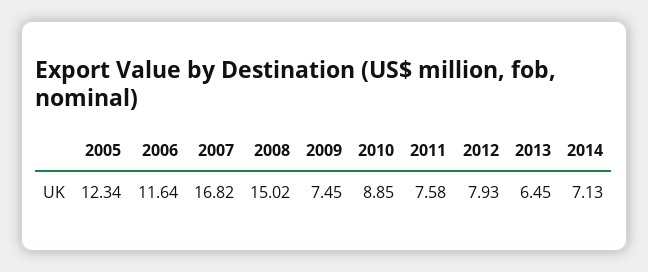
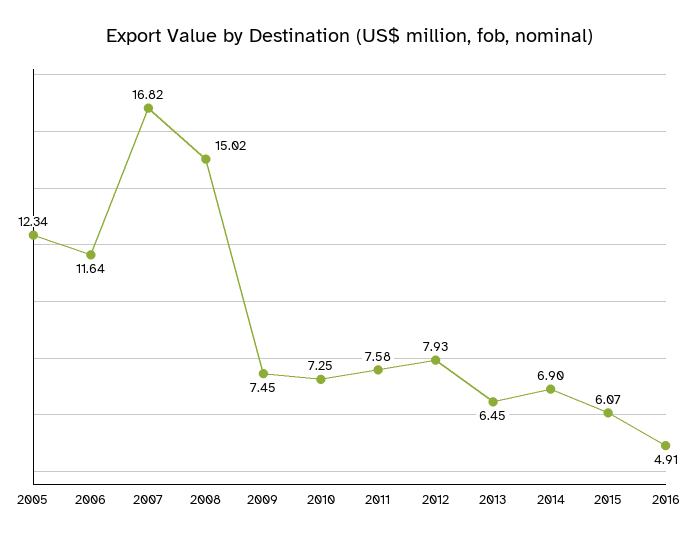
2010: 8.85 -> 7.25
2014: 7.13 -> 6.9
2015: none -> 6.07
2016: none -> 4.91

